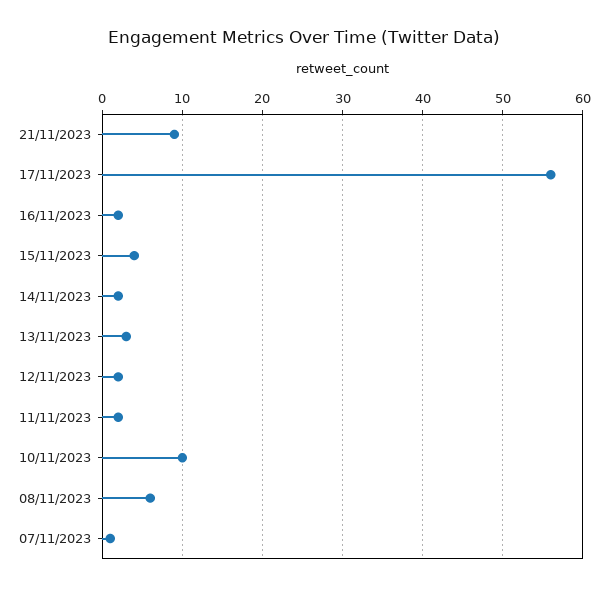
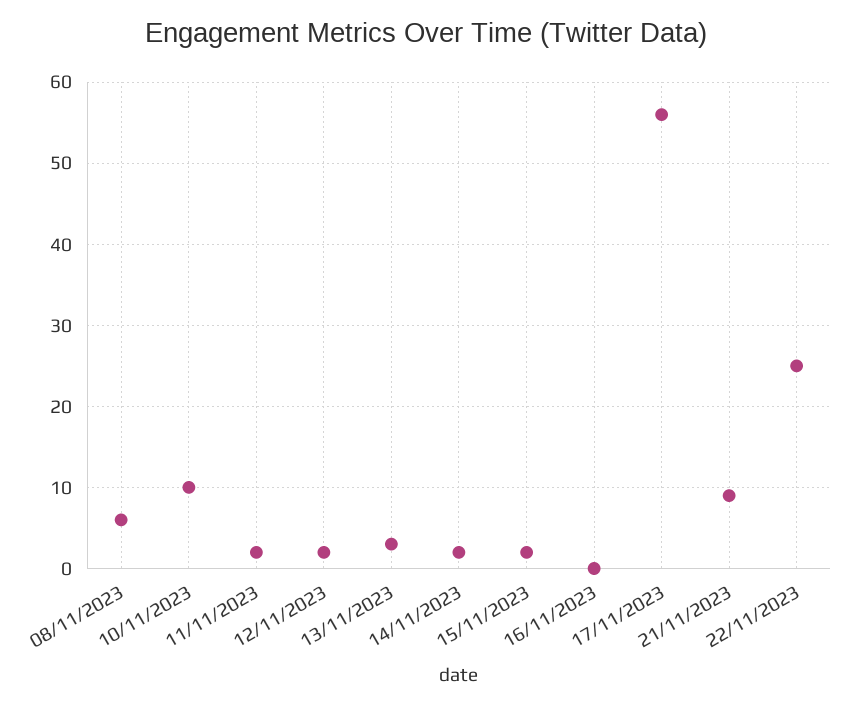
16/11/2023: 2 -> 0
15/11/2023: 4 -> 2
07/11/2023: 1 -> none
22/11/2023: none -> 25

